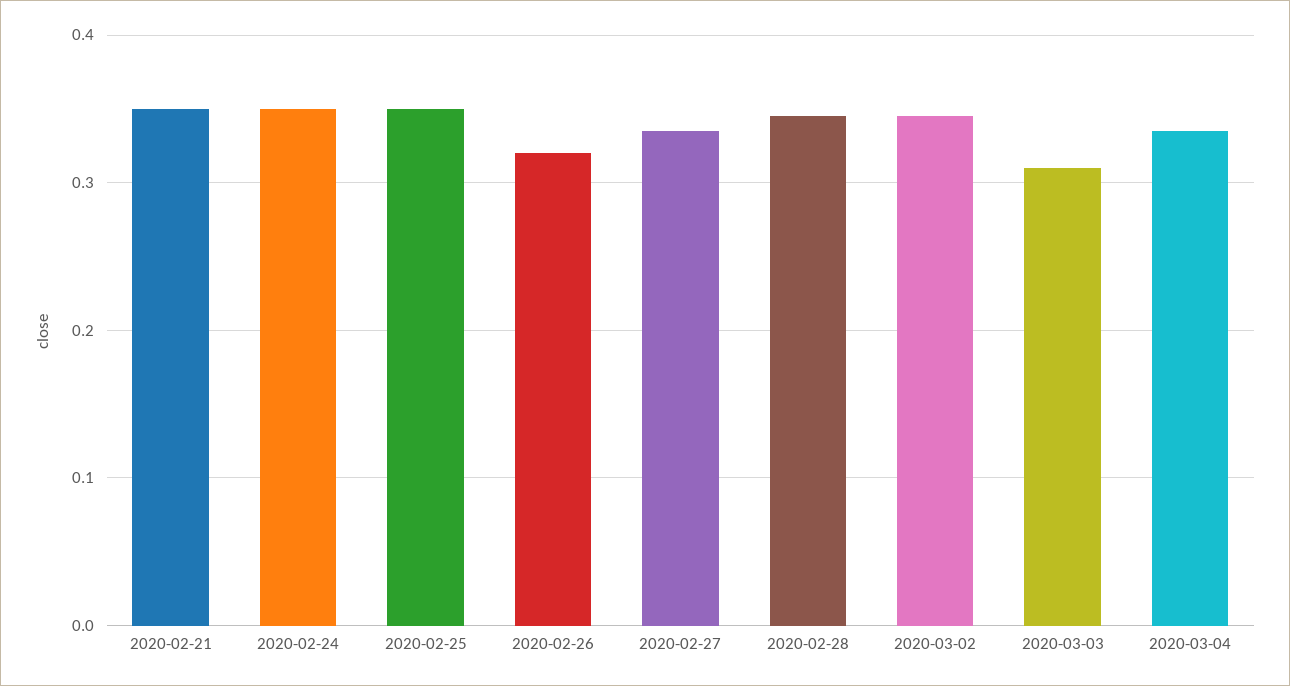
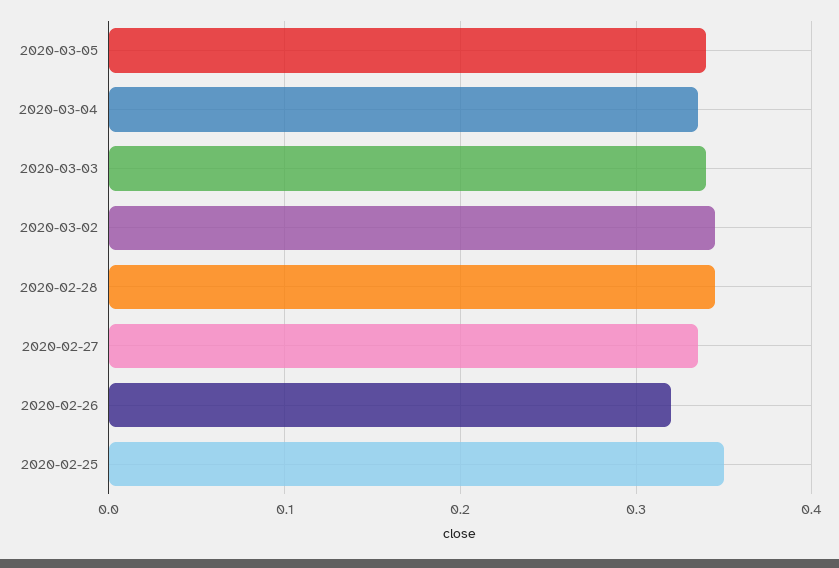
2020-02-21: 0.35 -> none
2020-02-24: 0.35 -> none
2020-03-03: 0.31 -> 0.34
2020-03-05: none -> 0.34

